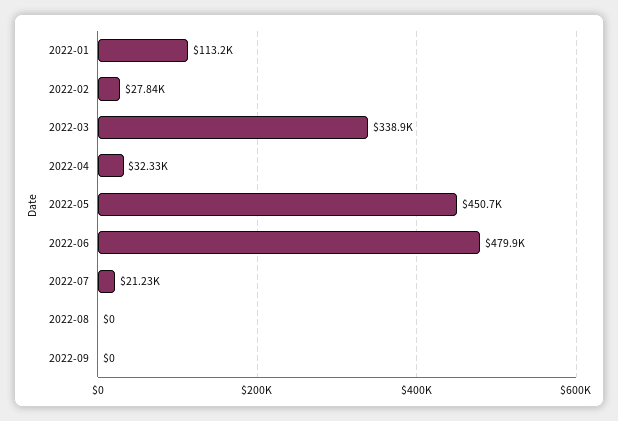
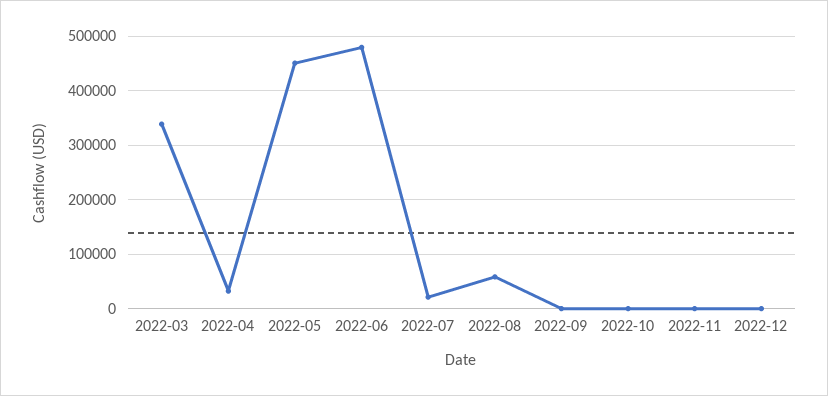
2022-01: 113200 -> none
2022-02: 27840 -> none
2022-08: 0 -> 60000
2022-10: none -> 0
2022-11: none -> 0
2022-12: none -> 0

